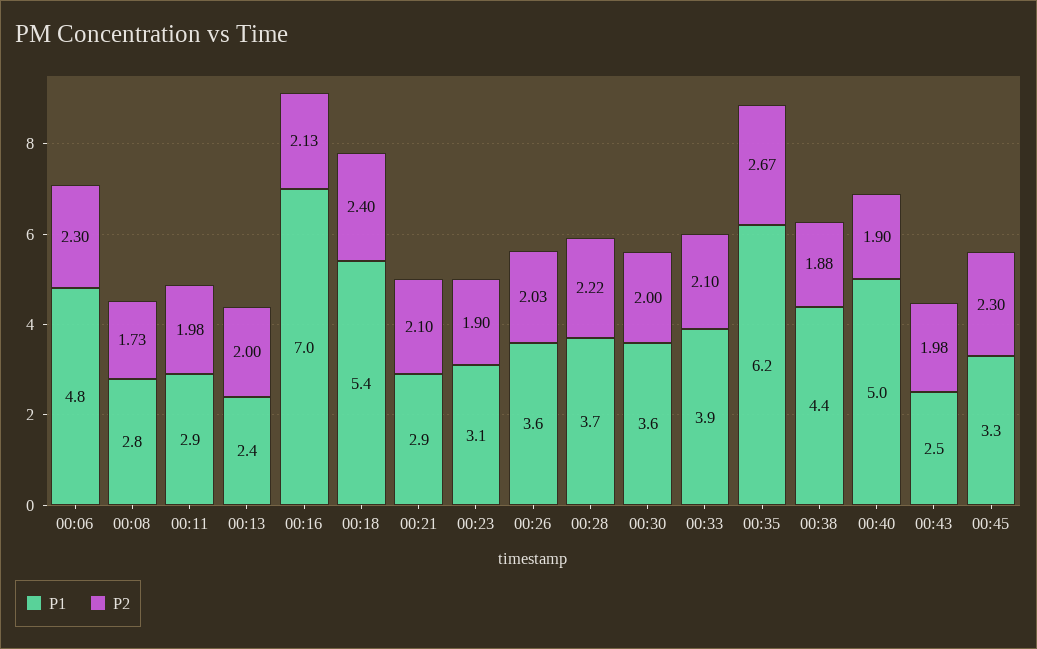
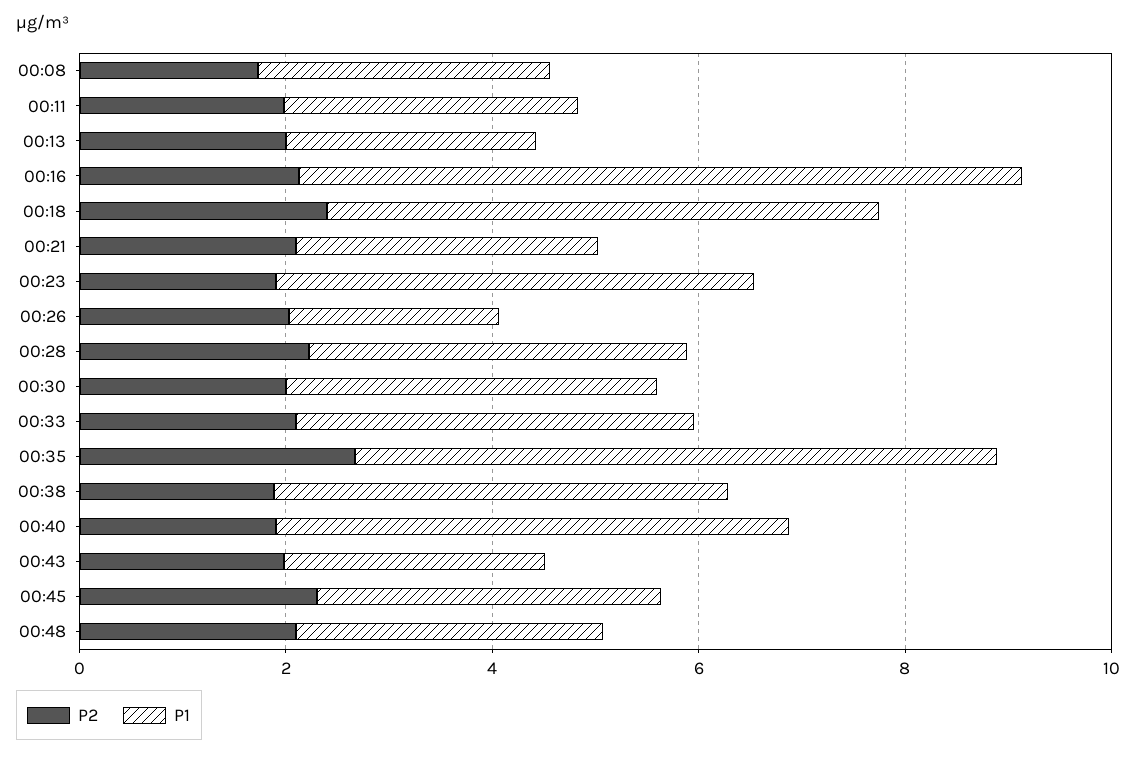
P1, 00:06: 4.8 -> none
P2, 00:06: 2.3 -> none
P1, 00:23: 3.1 -> 4.5
P1, 00:26: 3.6 -> 2
P2, 00:48: none -> 2
P1, 00:48: none -> 3

